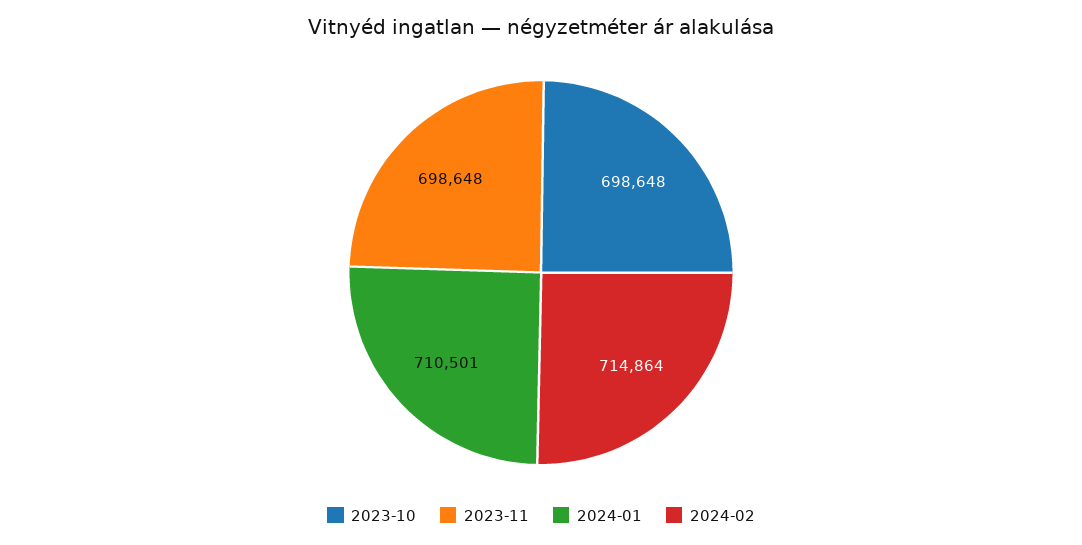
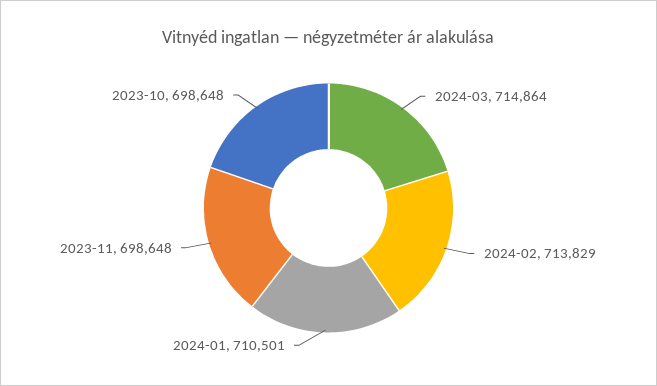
2024-02: 714864 -> 713829
2024-03: none -> 714864

